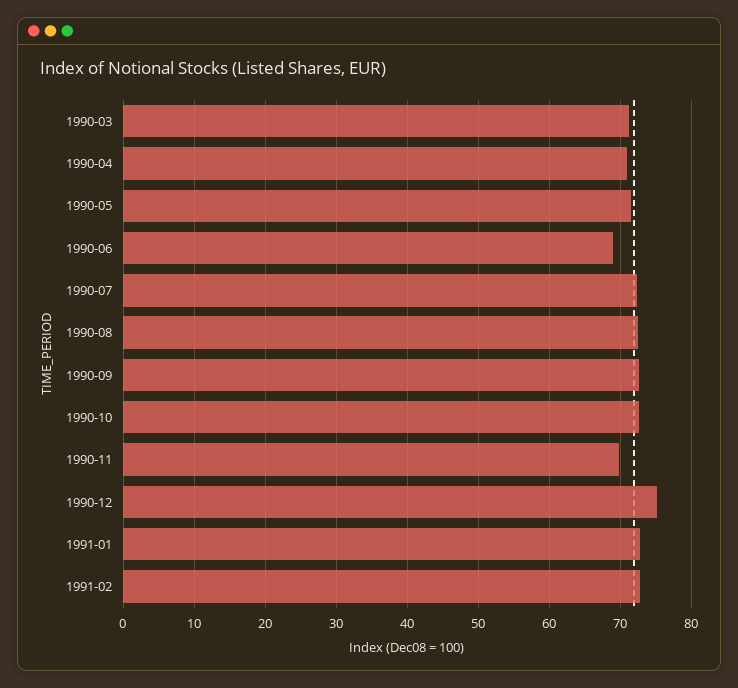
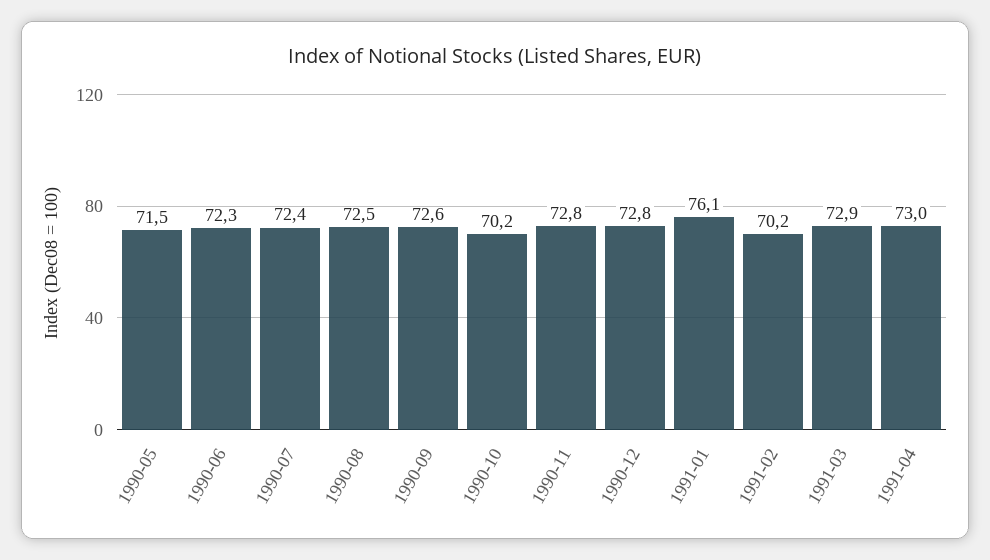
1990-03: 71 -> none
1990-04: 71 -> none
1990-06: 69 -> 72.3
1990-10: 73 -> 70.2
1990-11: 70 -> 72.8
1990-12: 75 -> 72.8
1991-01: 73 -> 76.1
1991-02: 73 -> 70.2
1991-03: none -> 72.9
1991-04: none -> 73

